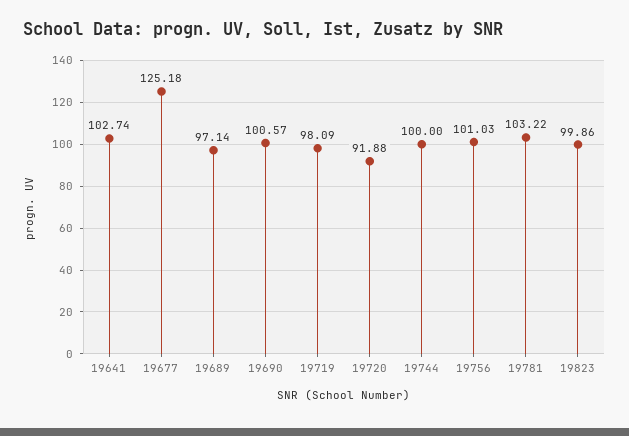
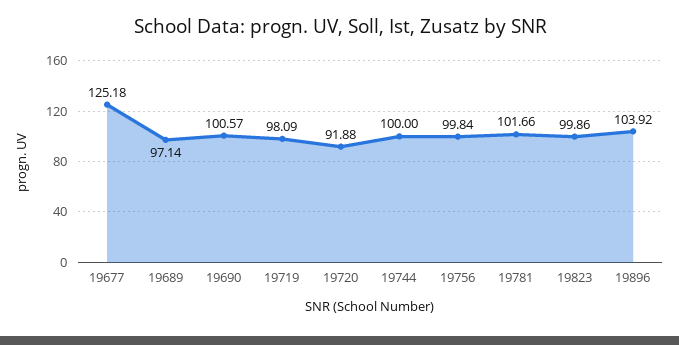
19641: 102.74 -> none
19756: 101.03 -> 99.84
19781: 103.22 -> 101.66
19896: none -> 103.92

